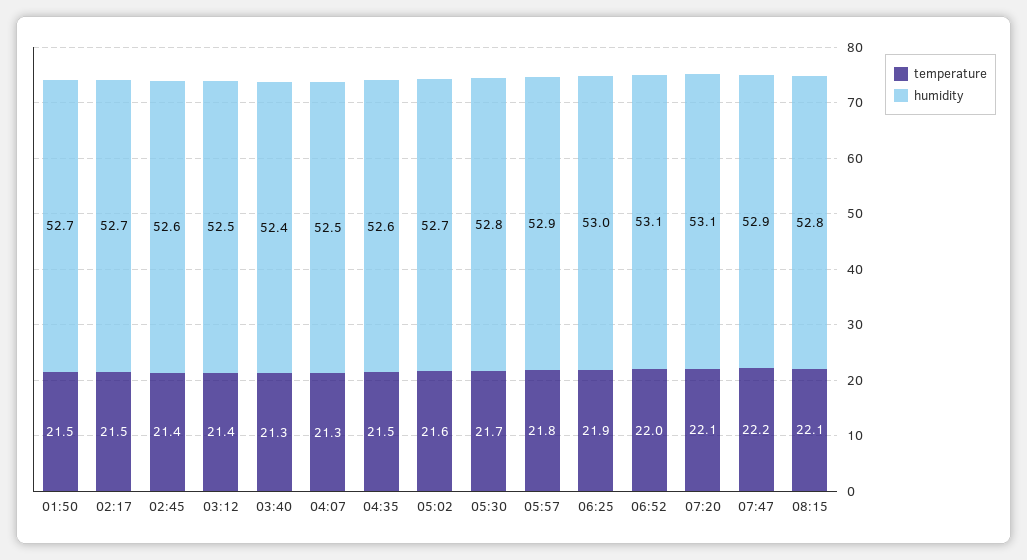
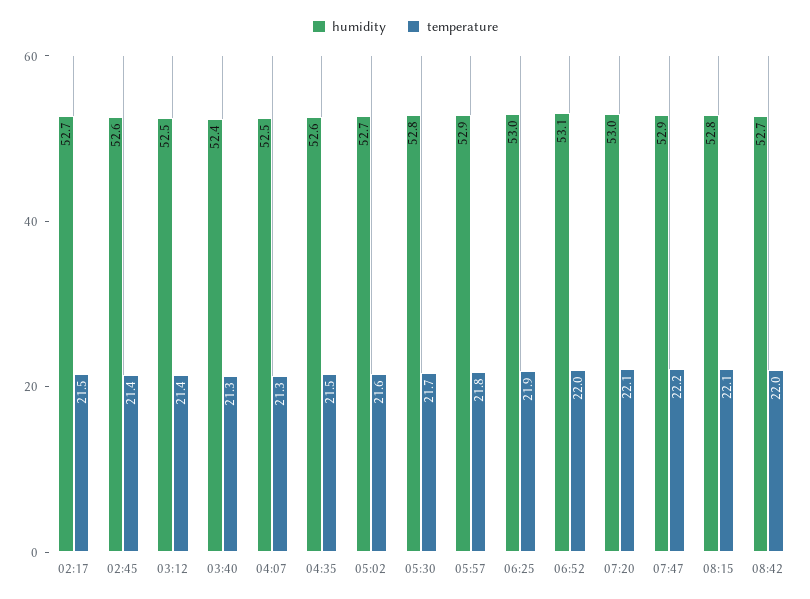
temperature, 01:50: 21.5 -> none
humidity, 01:50: 52.7 -> none
humidity, 07:20: 53.1 -> 53
humidity, 08:42: none -> 52.7
temperature, 08:42: none -> 22

